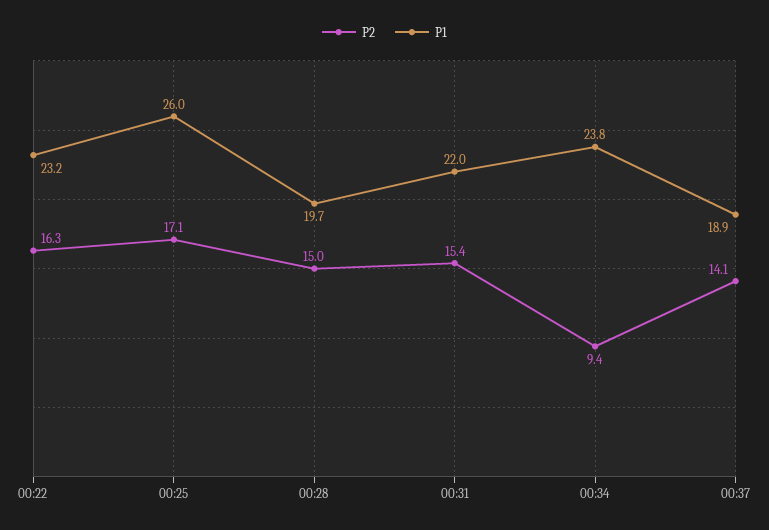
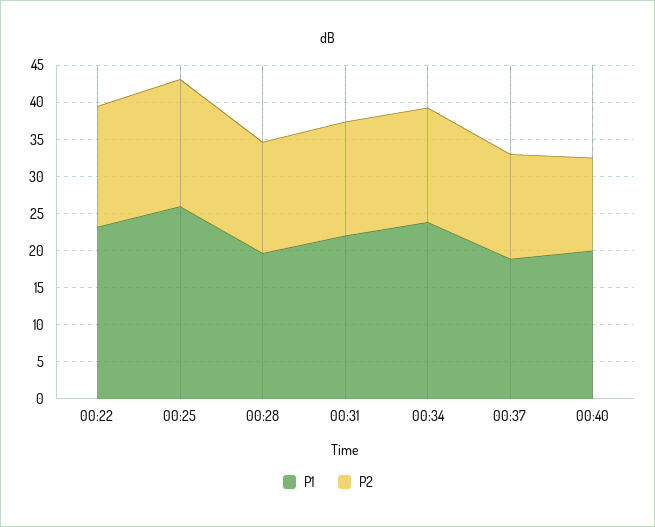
P2, 00:34: 9.4 -> 15
P1, 00:40: none -> 20
P2, 00:40: none -> 12.5

